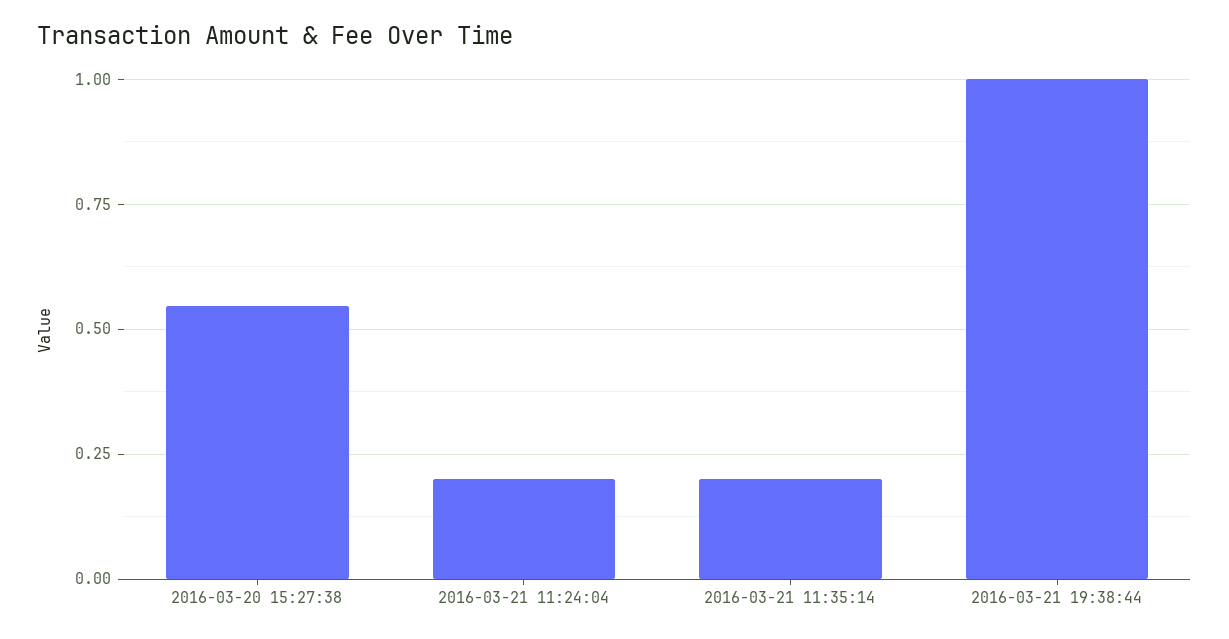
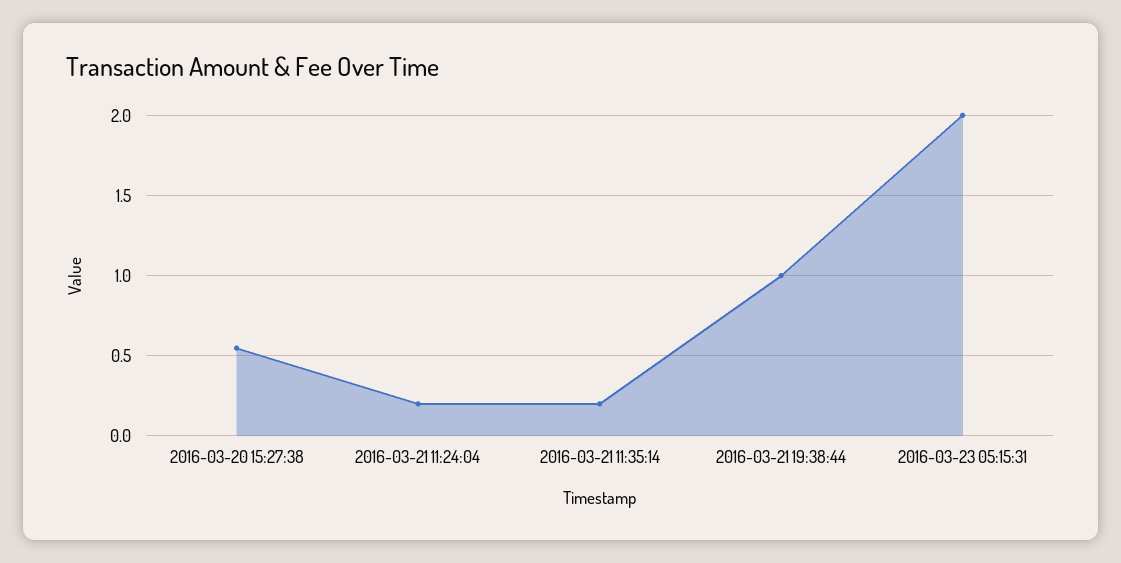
2016-03-23 05:15:31: none -> 2

